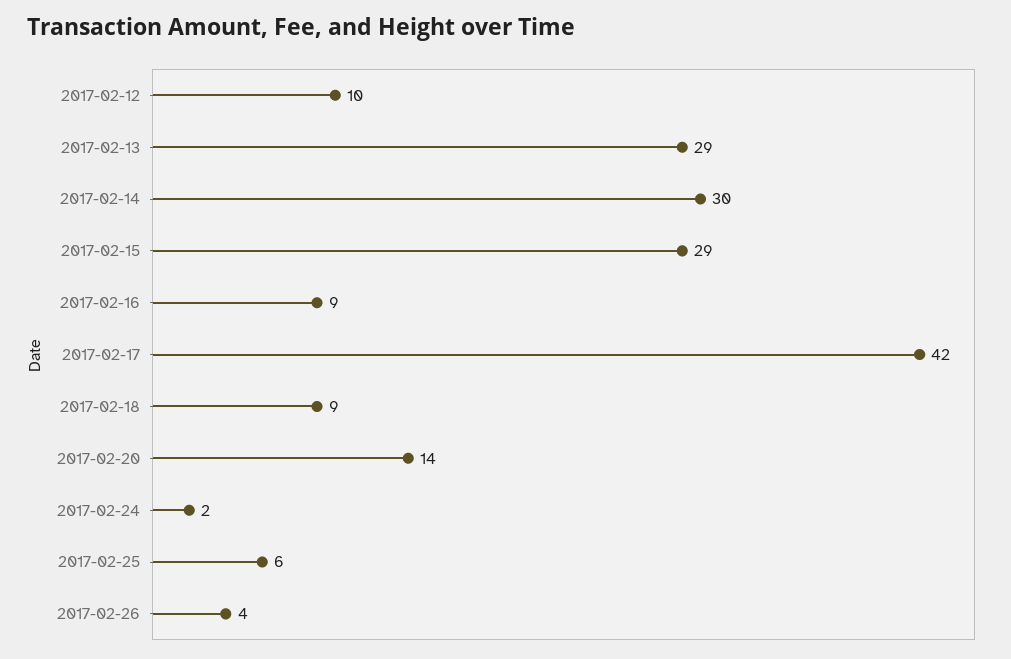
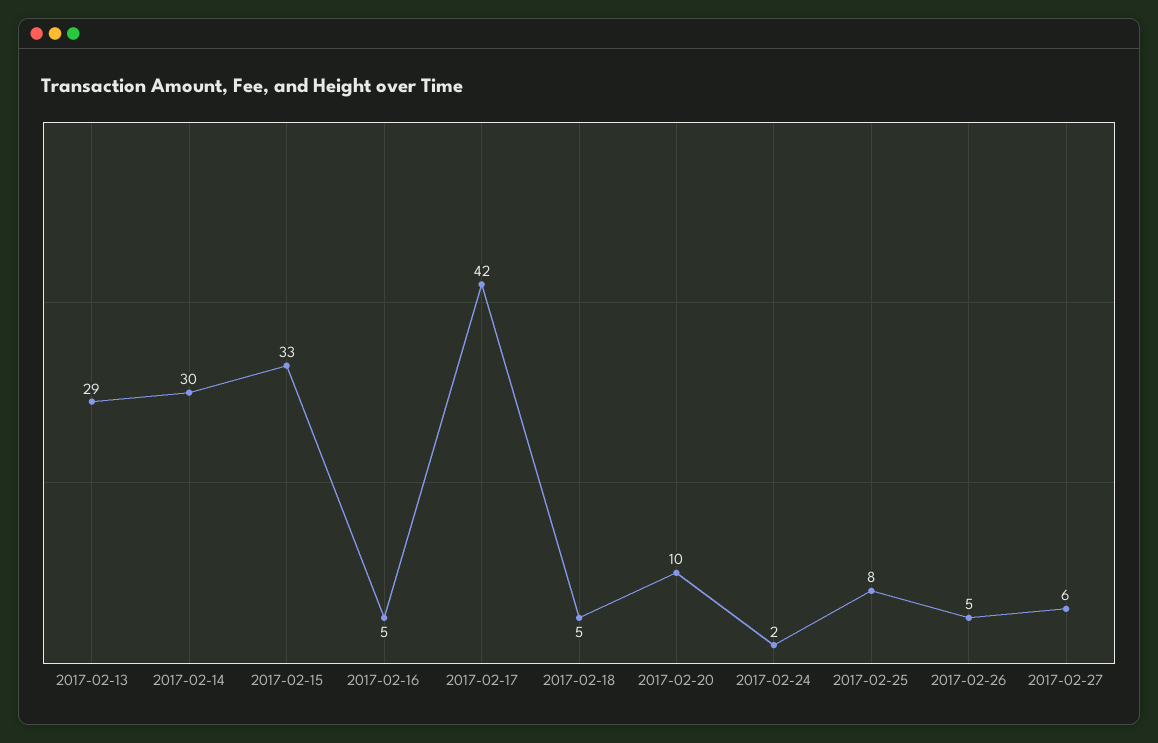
2017-02-12: 10 -> none
2017-02-15: 29 -> 33
2017-02-16: 9 -> 5
2017-02-18: 9 -> 5
2017-02-20: 14 -> 10
2017-02-25: 6 -> 8
2017-02-26: 4 -> 5
2017-02-27: none -> 6

